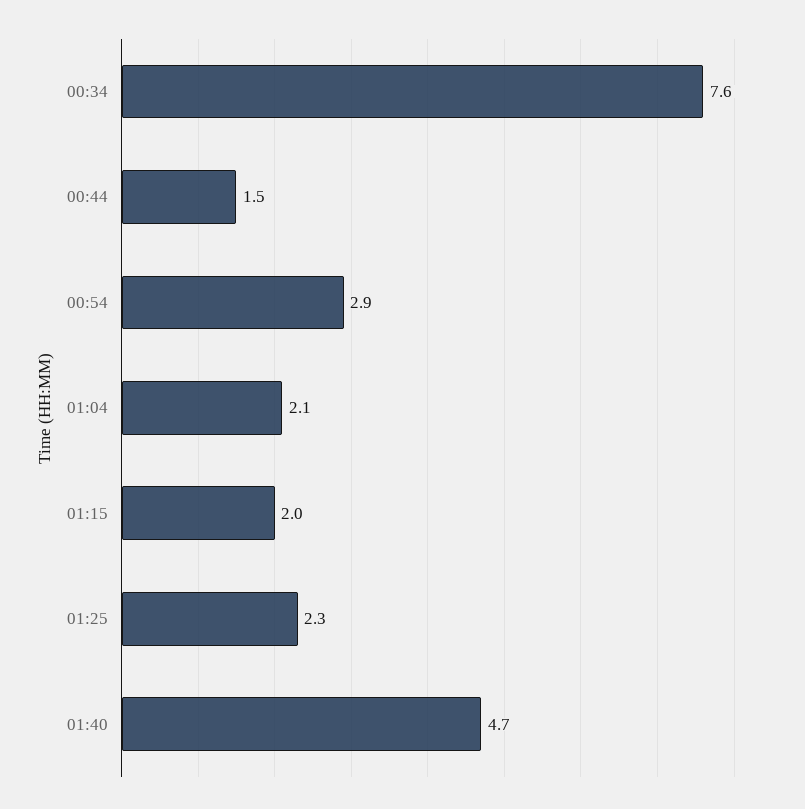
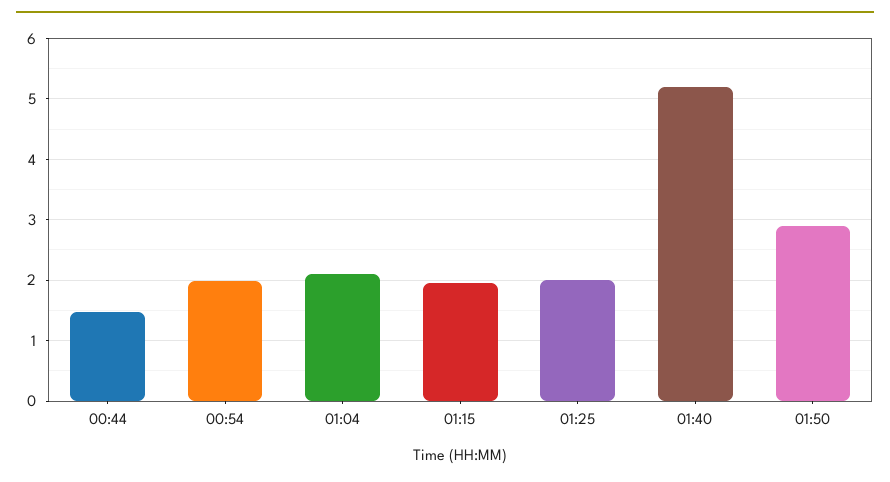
00:34: 7.6 -> none
00:54: 2.9 -> 2
01:25: 2.3 -> 2
01:40: 4.7 -> 5.2
01:50: none -> 2.9

